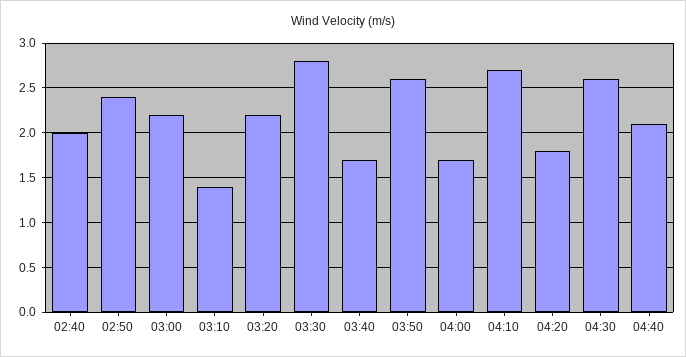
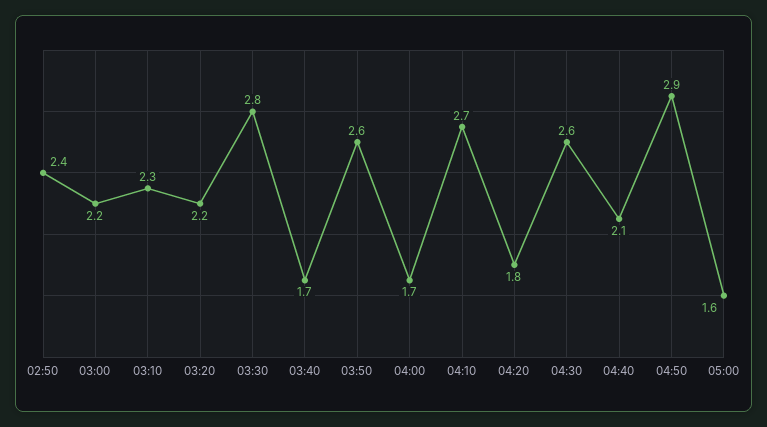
02:40: 2 -> none
03:10: 1.4 -> 2.3
04:50: none -> 2.9
05:00: none -> 1.6

